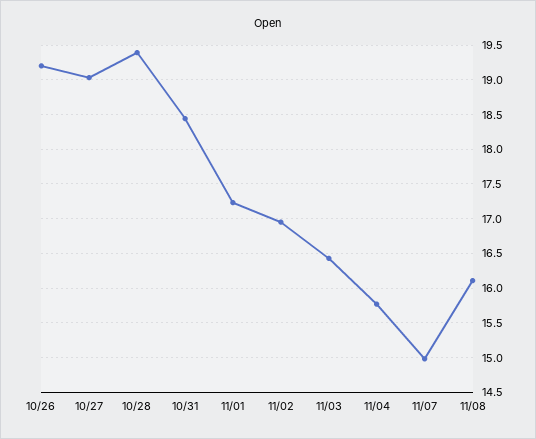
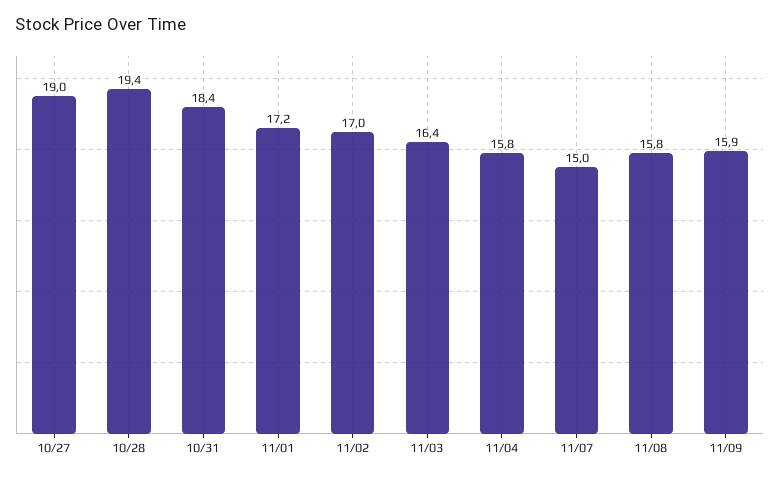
10/26: 19.2 -> none
11/08: 16.1 -> 15.8
11/09: none -> 15.9

